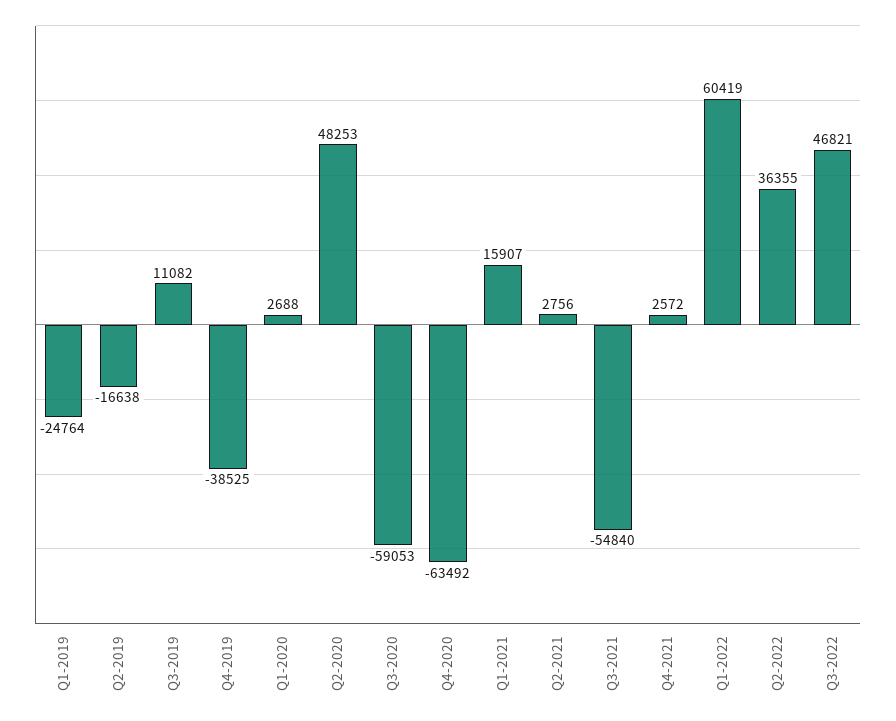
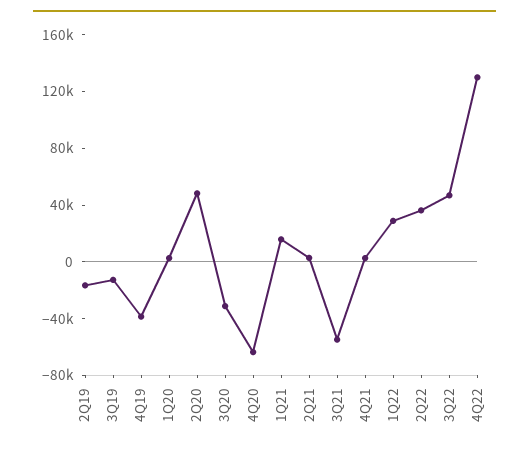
Q1-2019: -24764 -> none
Q3-2019: 11082 -> -10000
Q3-2020: -59053 -> -30000
Q1-2022: 60419 -> 30000
4Q22: none -> 130000

